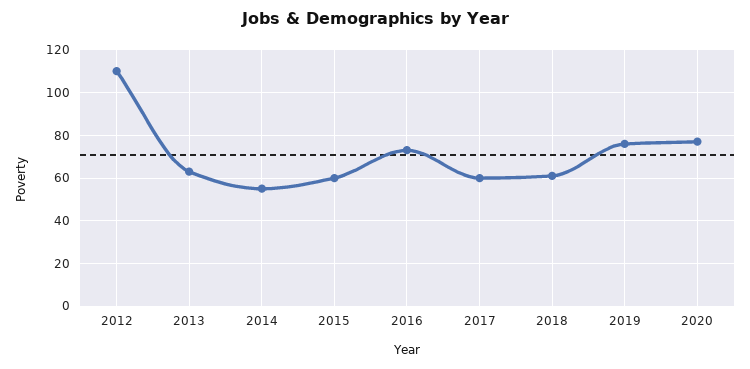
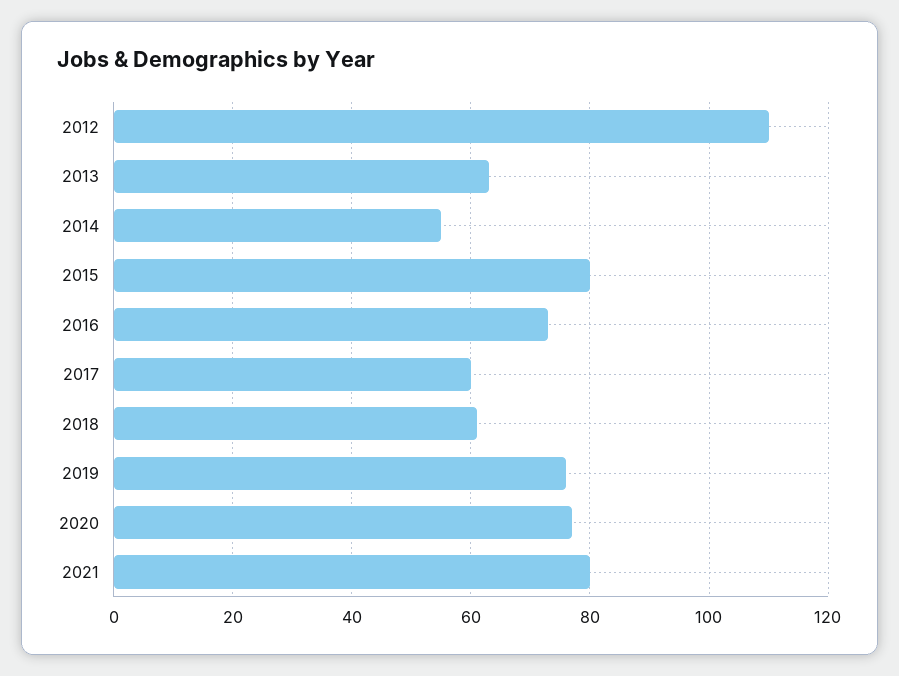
2015: 60 -> 80
2021: none -> 80

